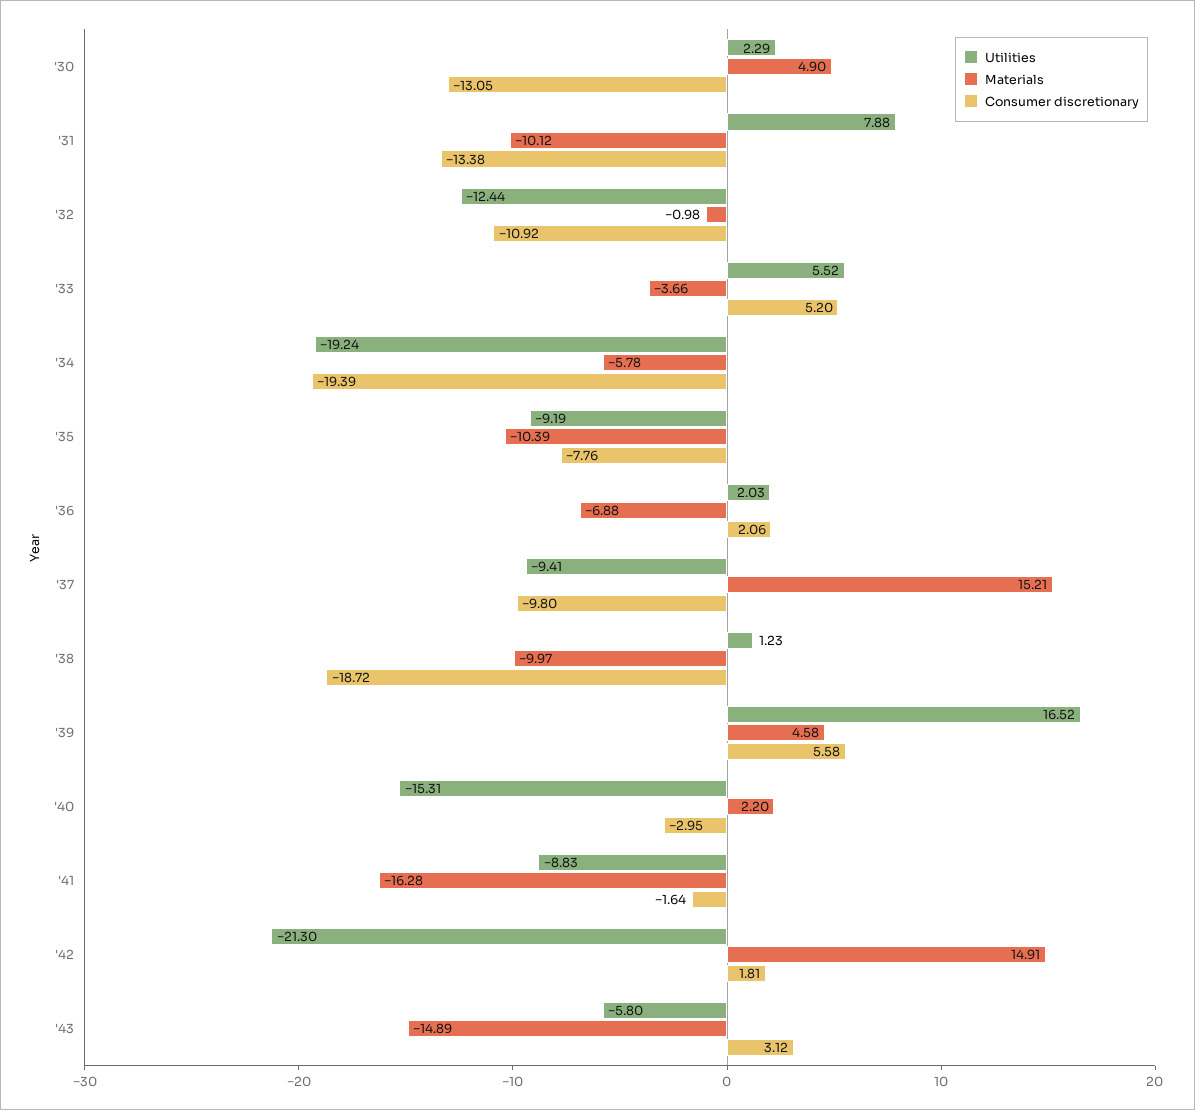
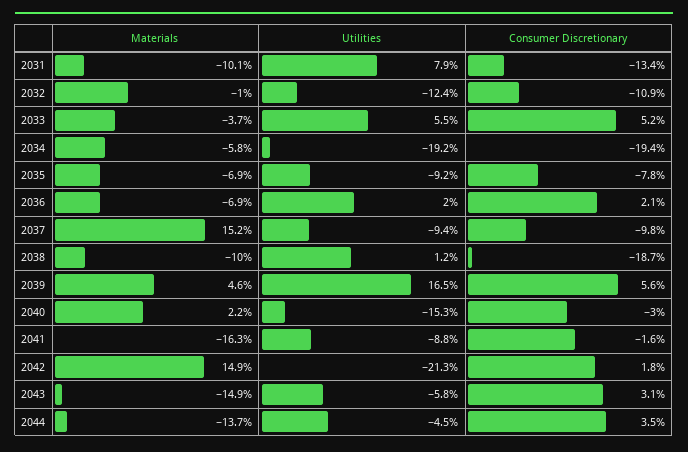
Utilities, '30: 2.29 -> none
Materials, '30: 4.9 -> none
Consumer discretionary, '30: -13.05 -> none
Materials, '35: -10.39 -> -6.9
Materials, 2044: none -> -13.7
Utilities, 2044: none -> -4.5
Consumer discretionary, 2044: none -> 3.5

